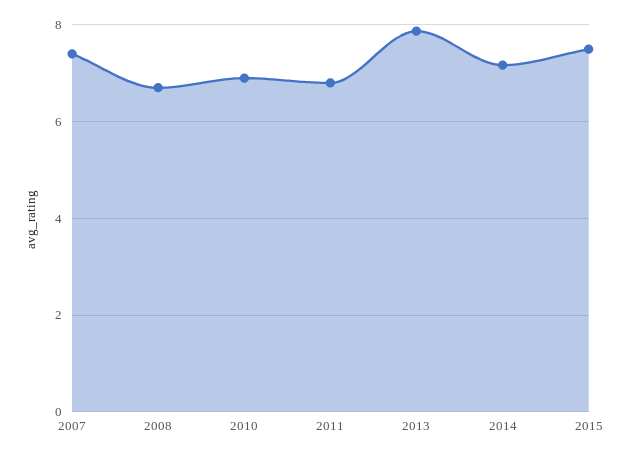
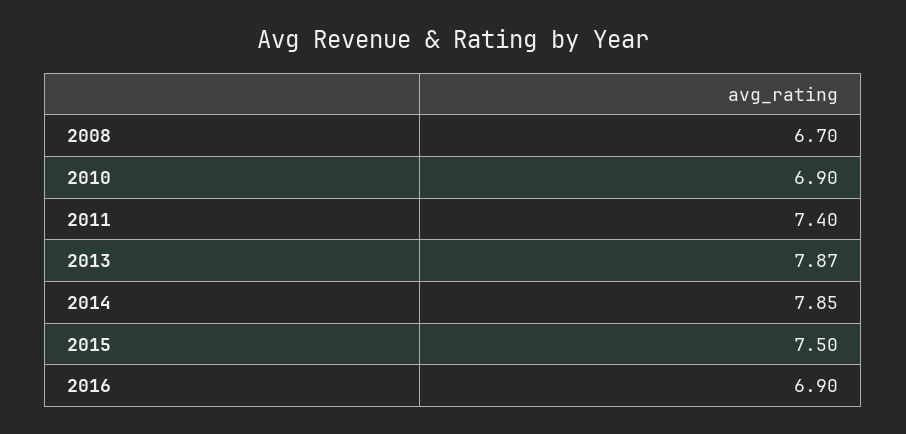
2007: 7.4 -> none
2011: 6.8 -> 7.4
2014: 7.2 -> 7.85
2016: none -> 6.9

